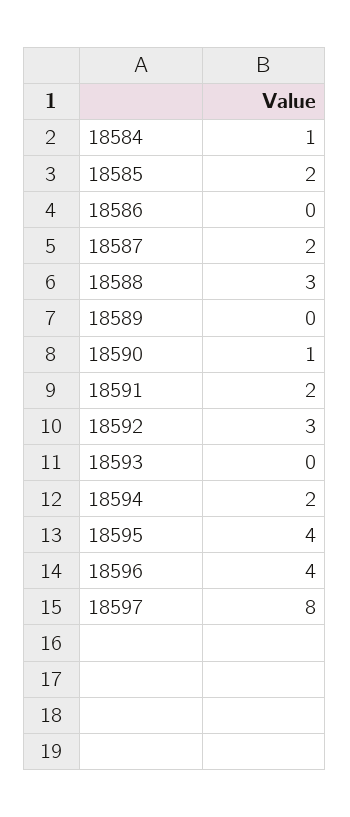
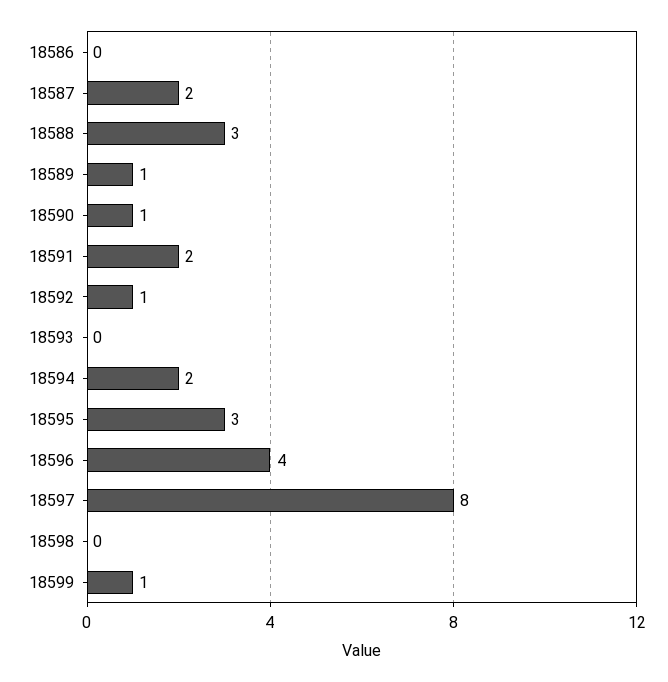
18584: 1 -> none
18585: 2 -> none
18589: 0 -> 1
18592: 3 -> 1
18595: 4 -> 3
18598: none -> 0
18599: none -> 1

